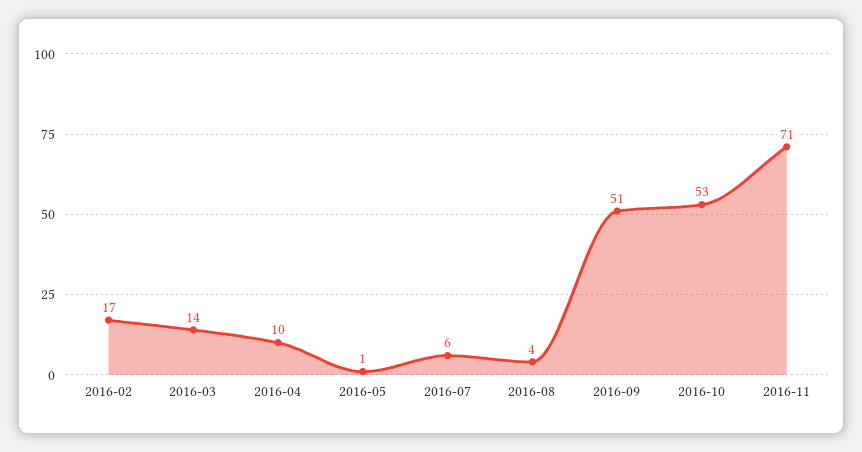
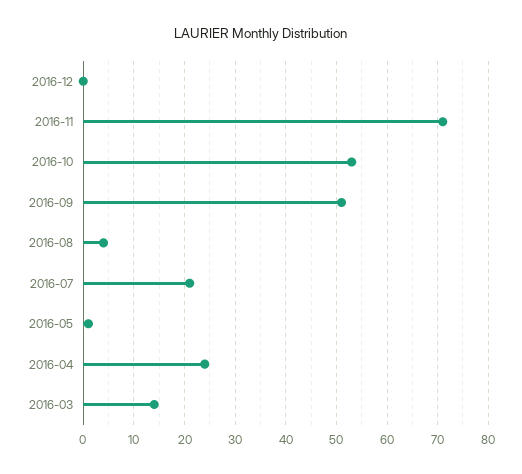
2016-02: 17 -> none
2016-04: 10 -> 25
2016-07: 6 -> 20
2016-12: none -> 0

